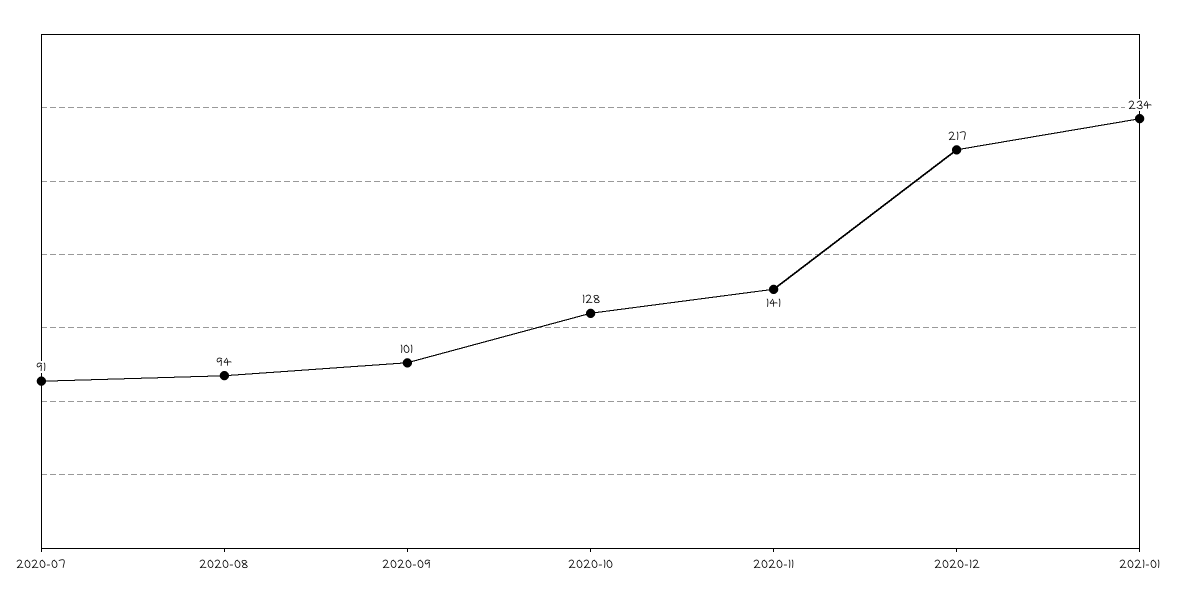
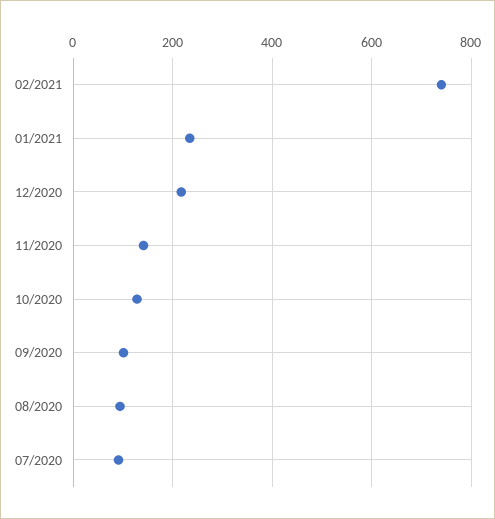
02/2021: none -> 740

